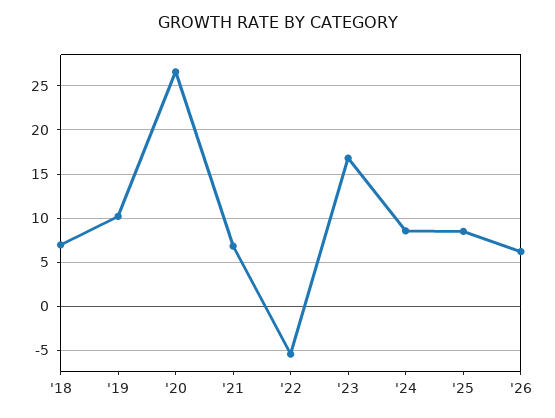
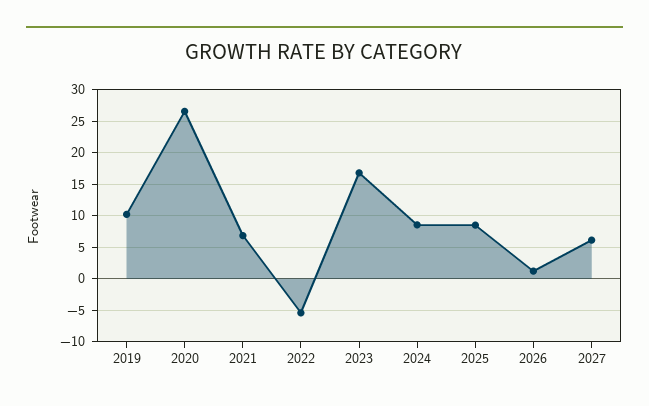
'18: 7 -> none
'26: 6 -> 1
2027: none -> 6

